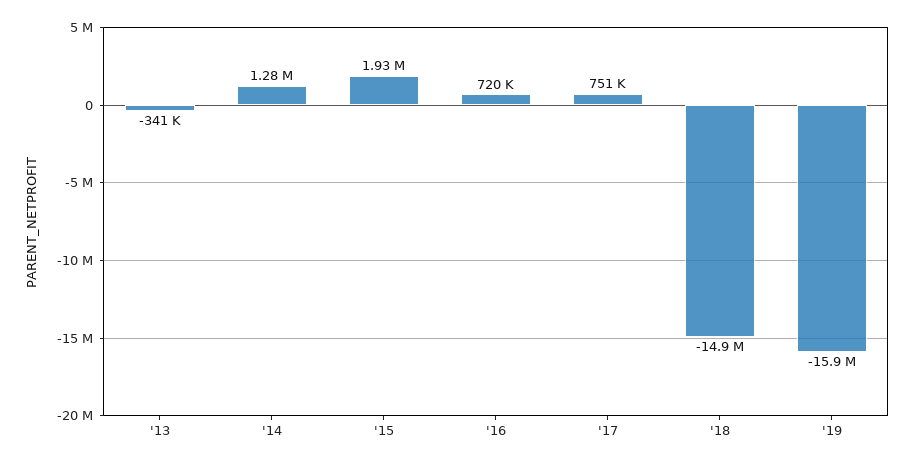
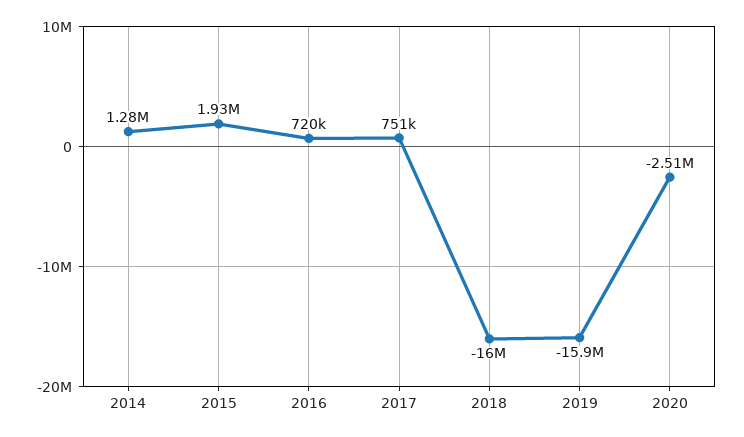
'13: -341000 -> none
'18: -14900000 -> -16000000
2020: none -> -2510000

